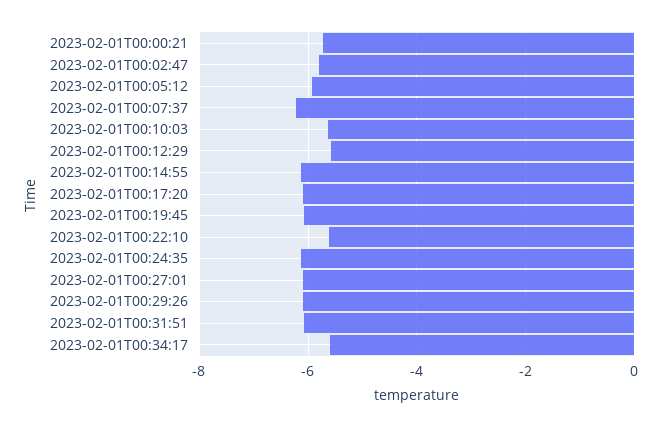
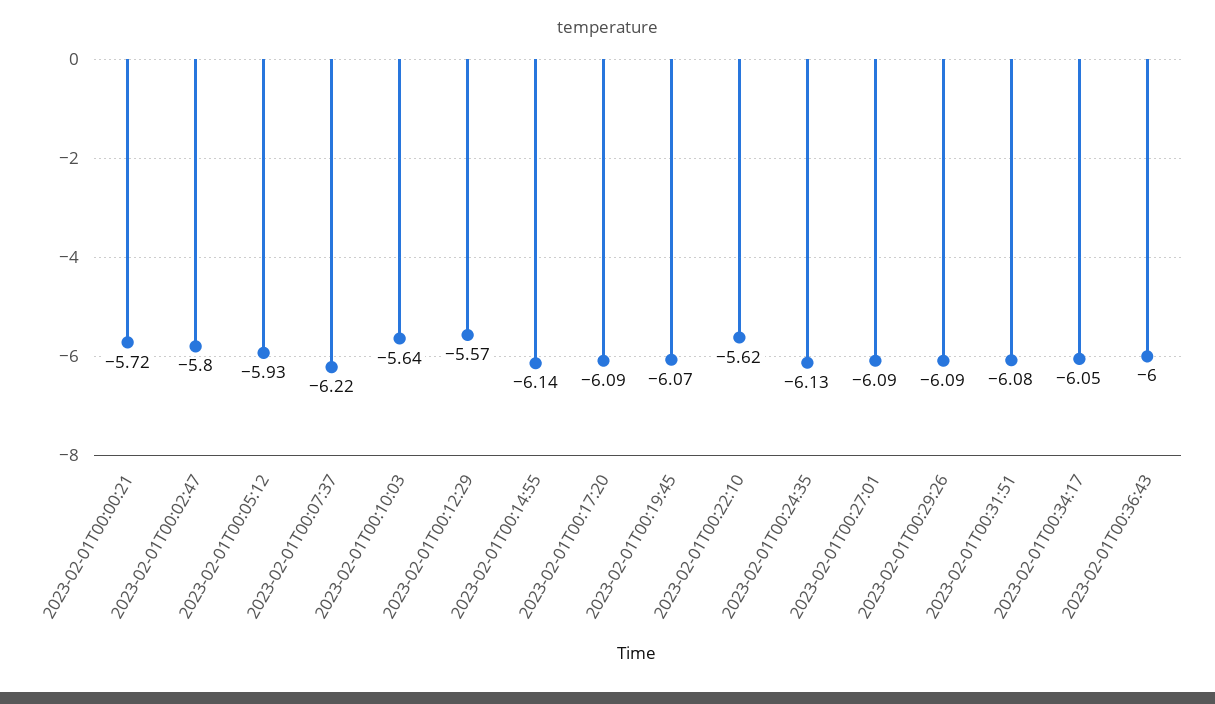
2023-02-01T00:34:17: -5.6 -> -6.05
2023-02-01T00:36:43: none -> -6

